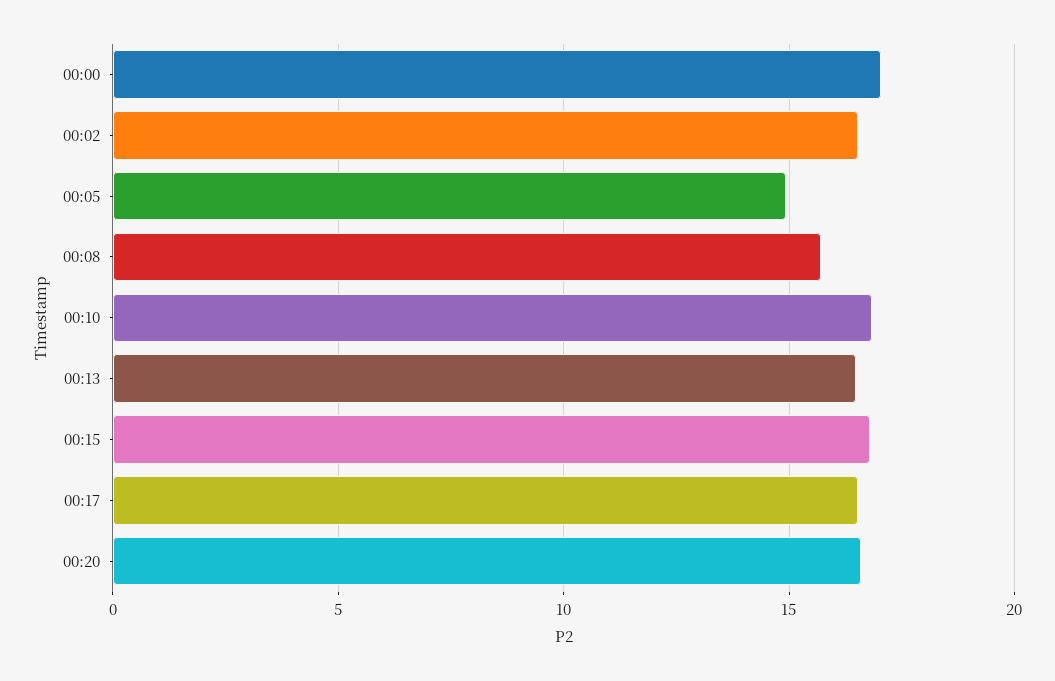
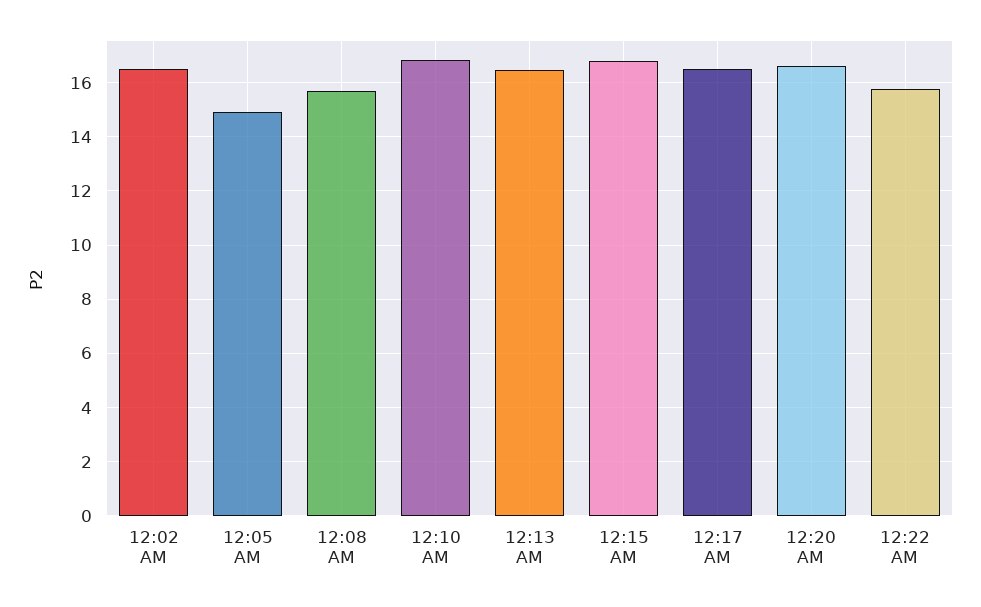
00:00: 17 -> none
12:22 AM: none -> 15.75

